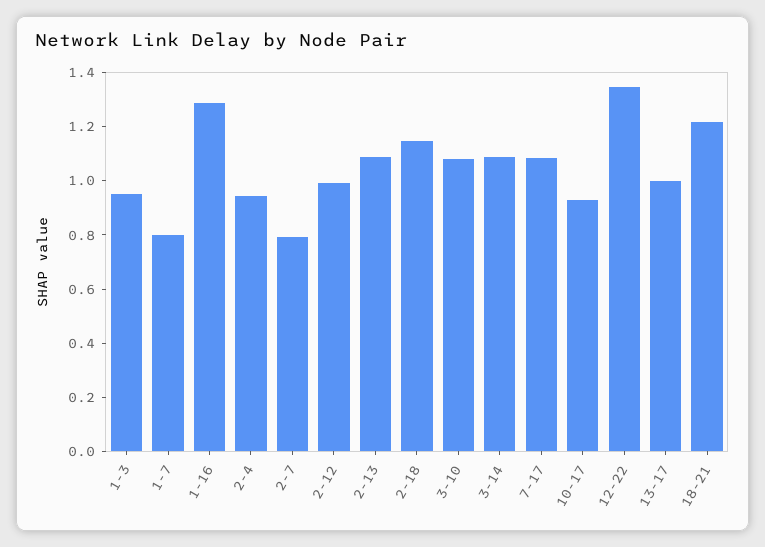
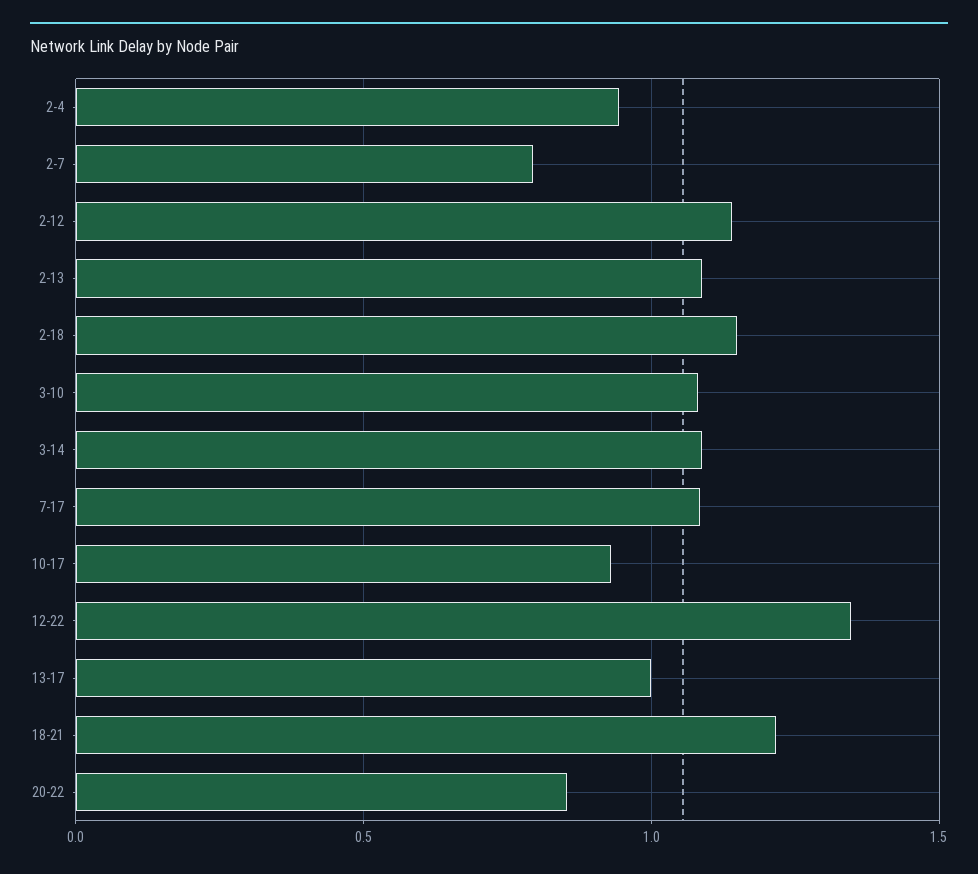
1-3: 0.95 -> none
1-7: 0.8 -> none
1-16: 1.3 -> none
2-12: 1 -> 1.15
20-22: none -> 0.85

